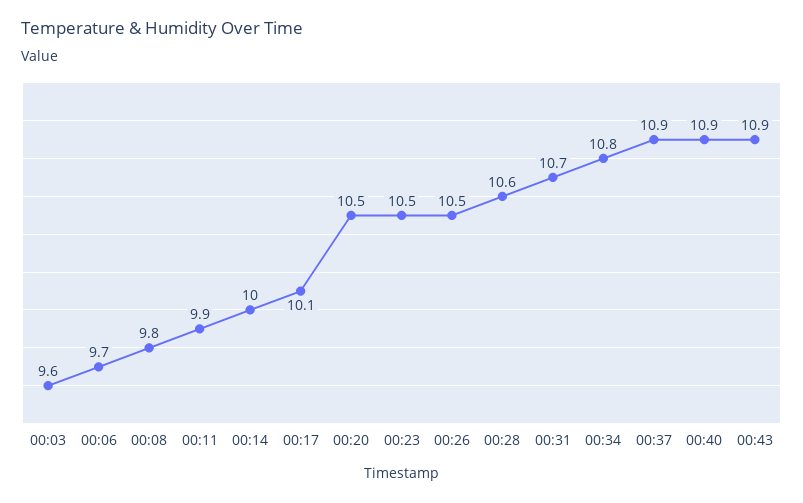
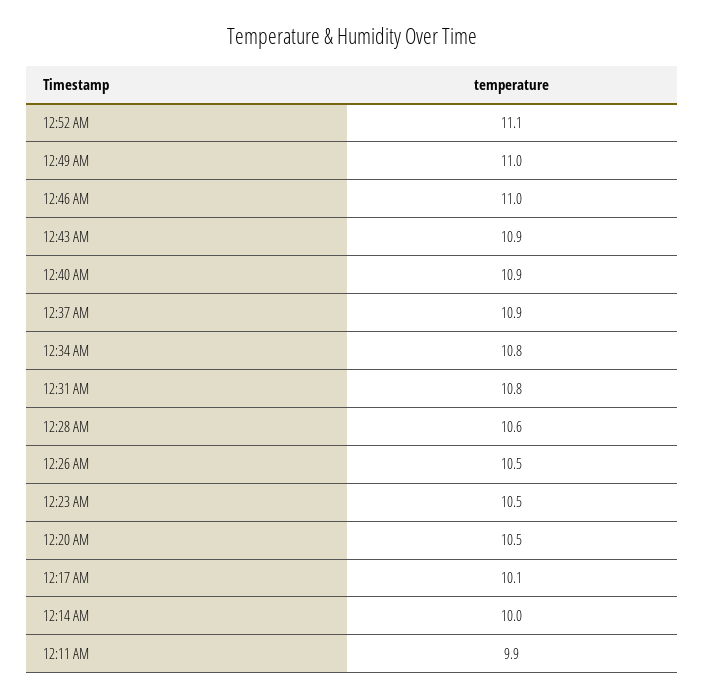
00:03: 9.6 -> none
00:06: 9.7 -> none
00:08: 9.8 -> none
00:31: 10.7 -> 10.8
12:52 AM: none -> 11.1
12:49 AM: none -> 11
12:46 AM: none -> 11

